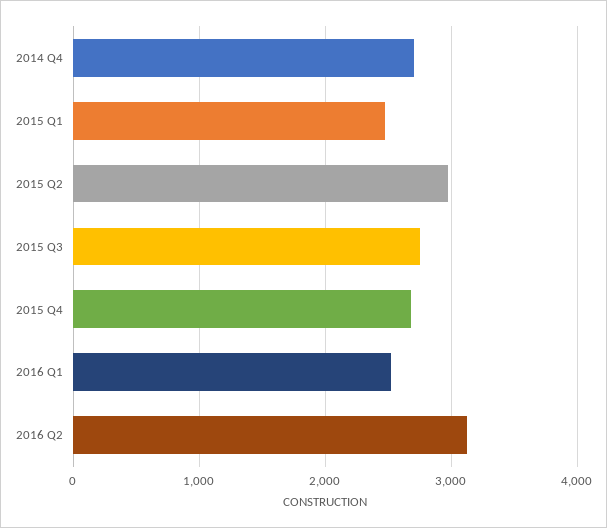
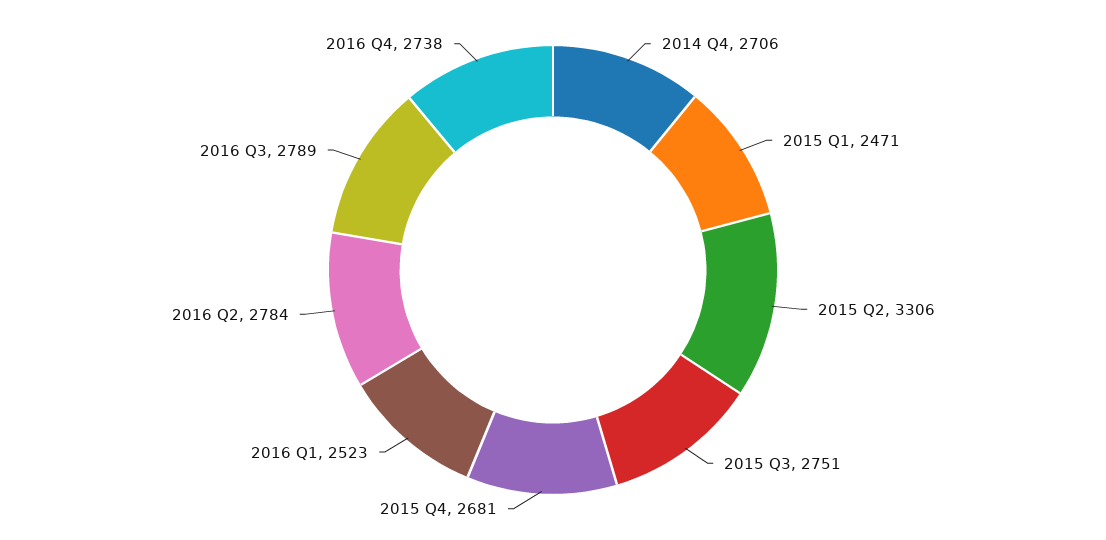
2015 Q2: 3000 -> 3306
2016 Q2: 3100 -> 2784
2016 Q3: none -> 2789
2016 Q4: none -> 2738

